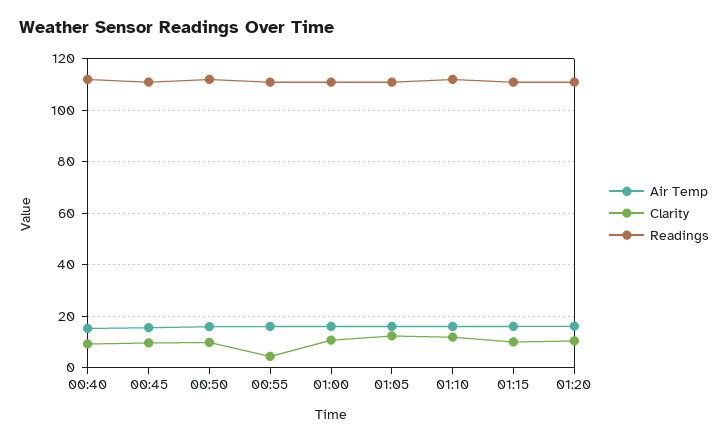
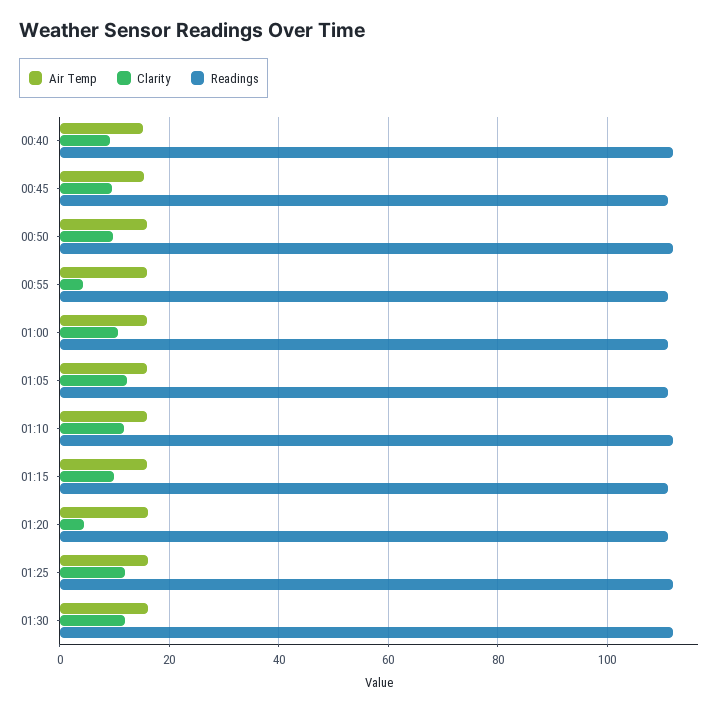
Clarity, 01:20: 10 -> 4
Air Temp, 01:25: none -> 16
Clarity, 01:25: none -> 12
Readings, 01:25: none -> 112
Air Temp, 01:30: none -> 16
Clarity, 01:30: none -> 12
Readings, 01:30: none -> 112

